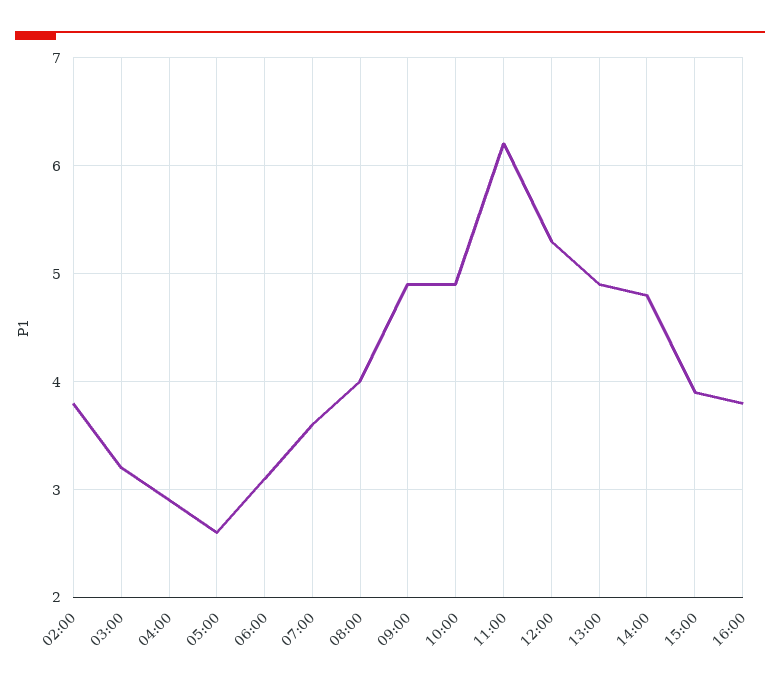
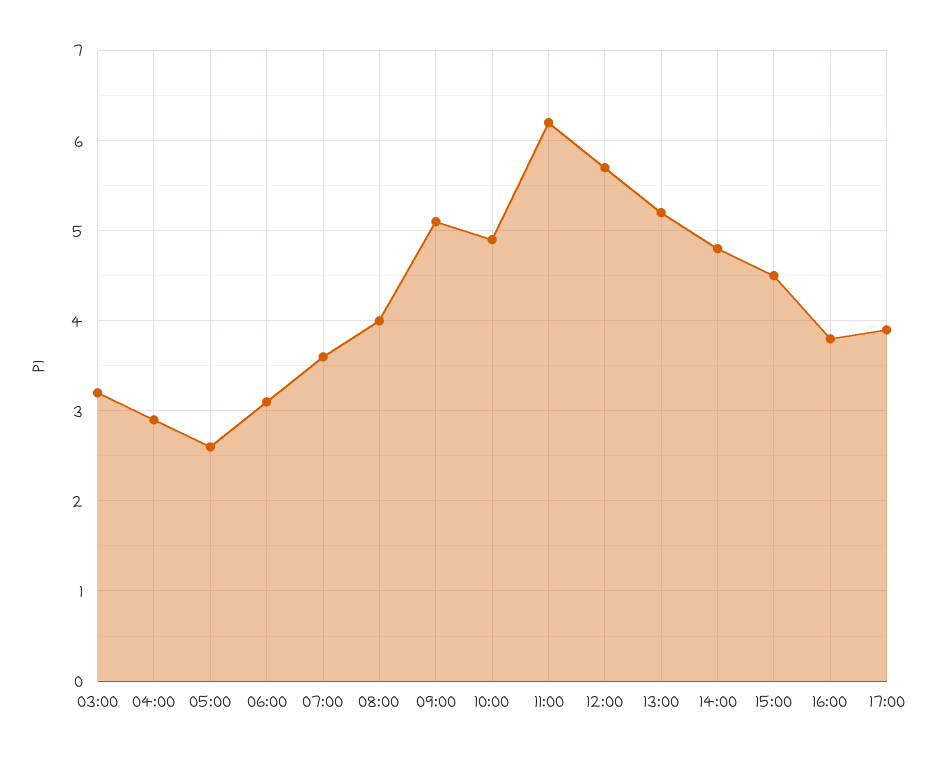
02:00: 3.8 -> none
09:00: 4.9 -> 5.1
12:00: 5.3 -> 5.7
13:00: 4.9 -> 5.2
15:00: 3.9 -> 4.5
17:00: none -> 3.9

